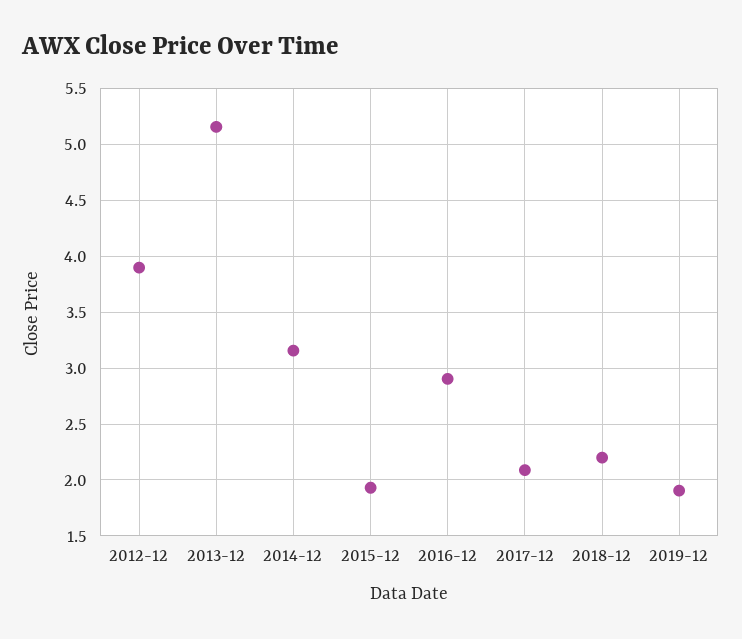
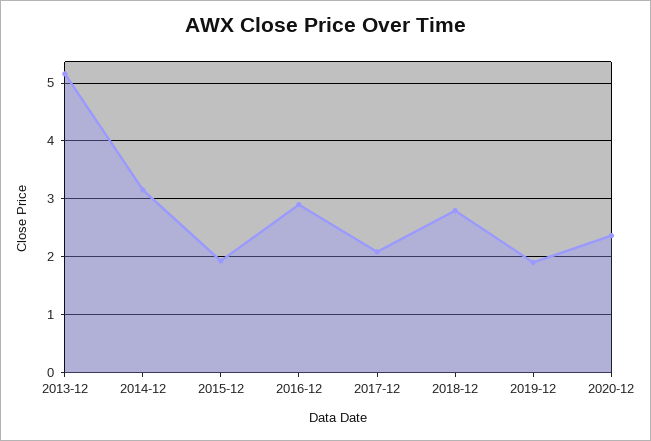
2012-12: 3.9 -> none
2018-12: 2.2 -> 2.8
2020-12: none -> 2.4

